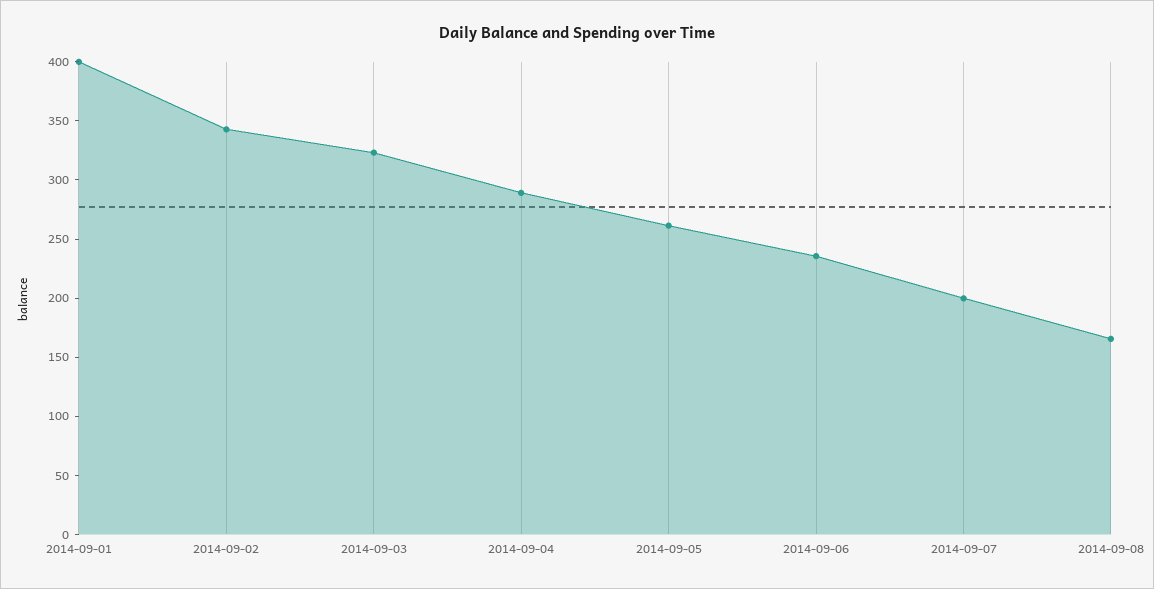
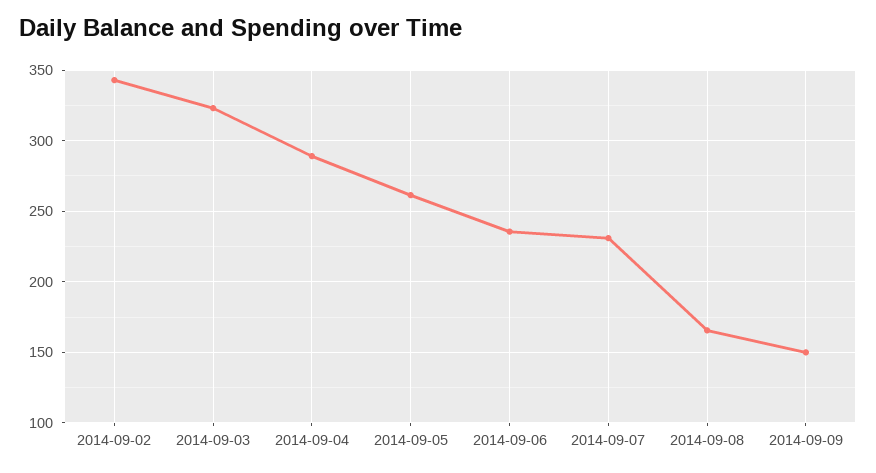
2014-09-01: 400 -> none
2014-09-07: 200 -> 230
2014-09-09: none -> 150

